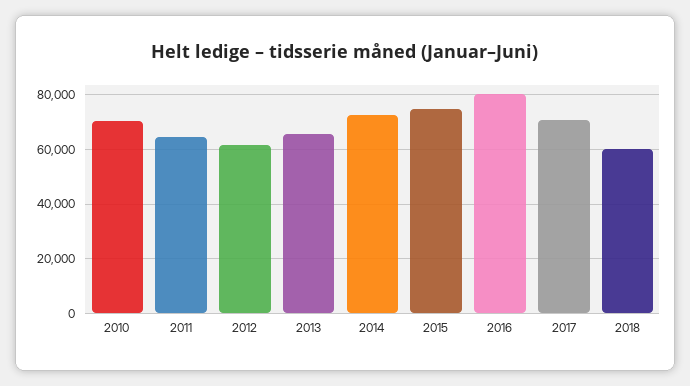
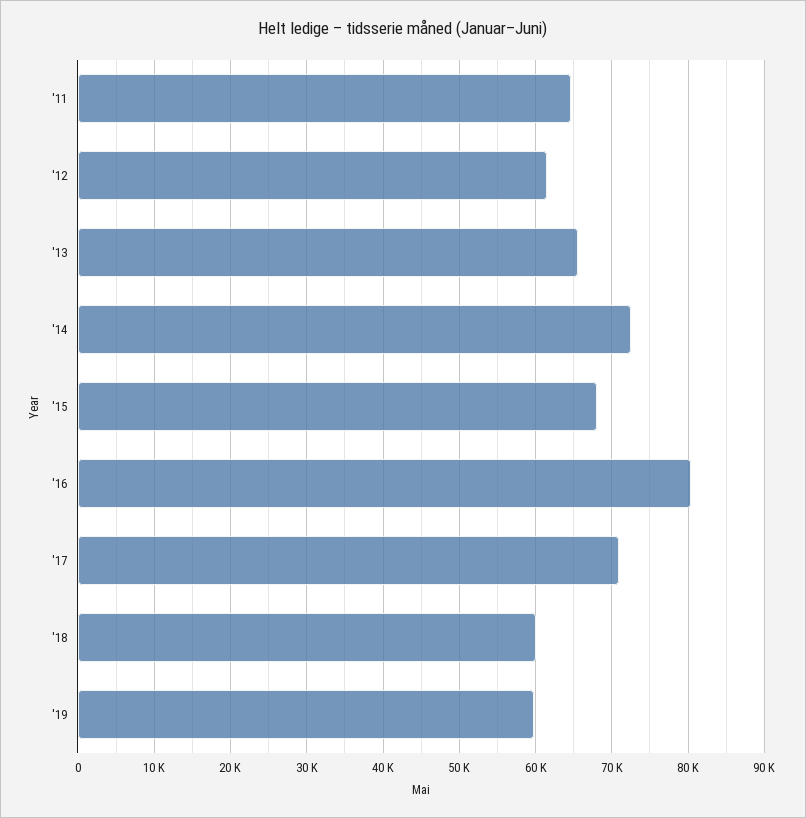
2010: 70000 -> none
2015: 75000 -> 68000
'19: none -> 60000

